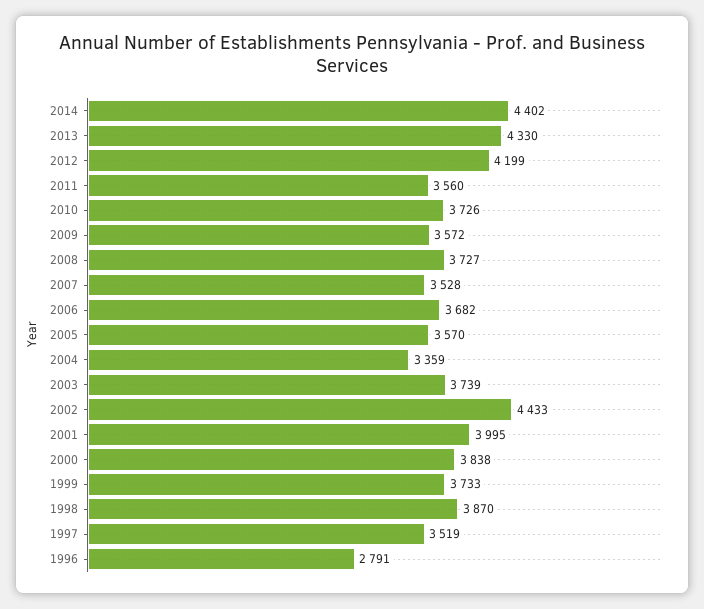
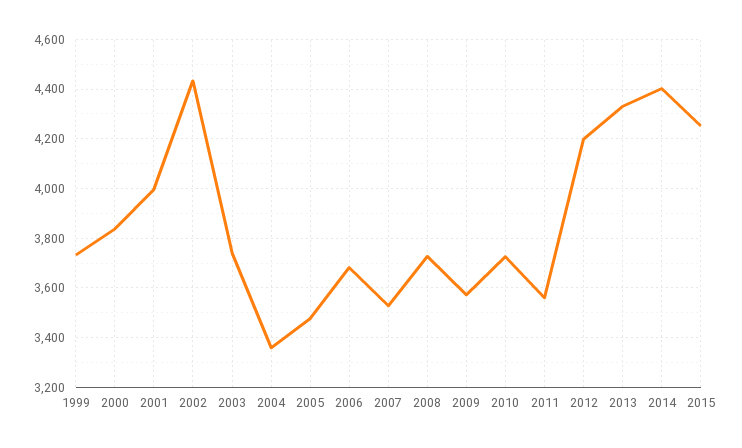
2005: 3570 -> 3475
1998: 3870 -> none
1997: 3519 -> none
1996: 2791 -> none
2015: none -> 4250

